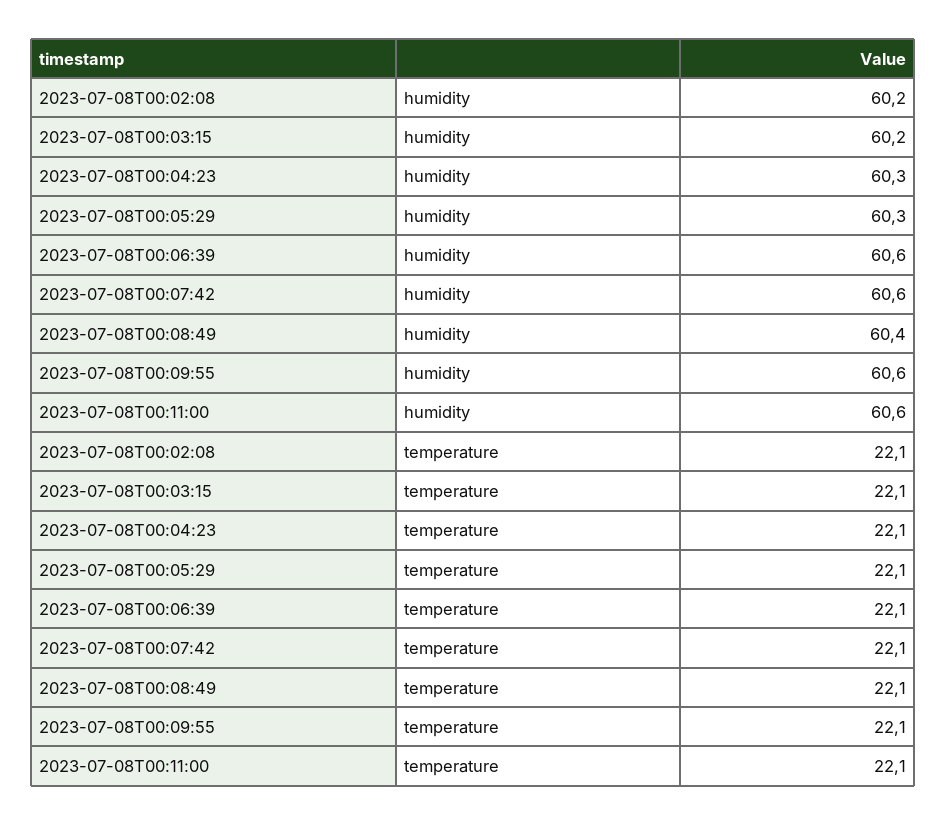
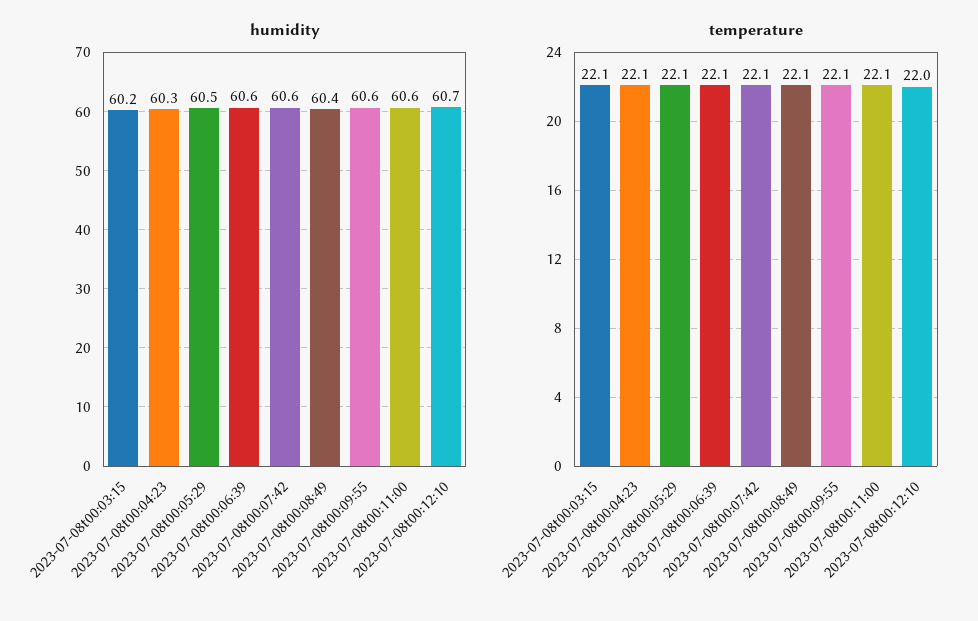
humidity, 2023-07-08T00:02:08: 60.2 -> none
humidity, 2023-07-08T00:05:29: 60.3 -> 60.5
temperature, 2023-07-08T00:02:08: 22.1 -> none
humidity, 2023-07-08t00:12:10: none -> 60.7
temperature, 2023-07-08t00:12:10: none -> 22

